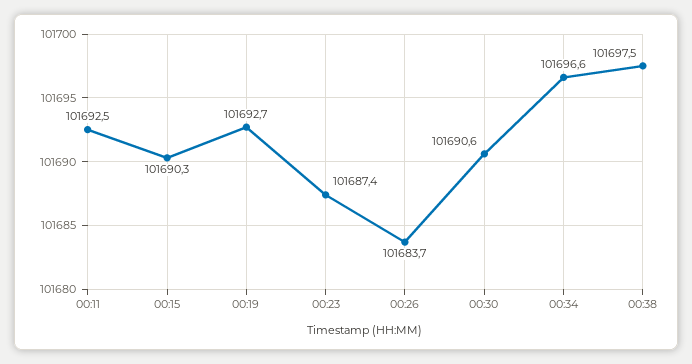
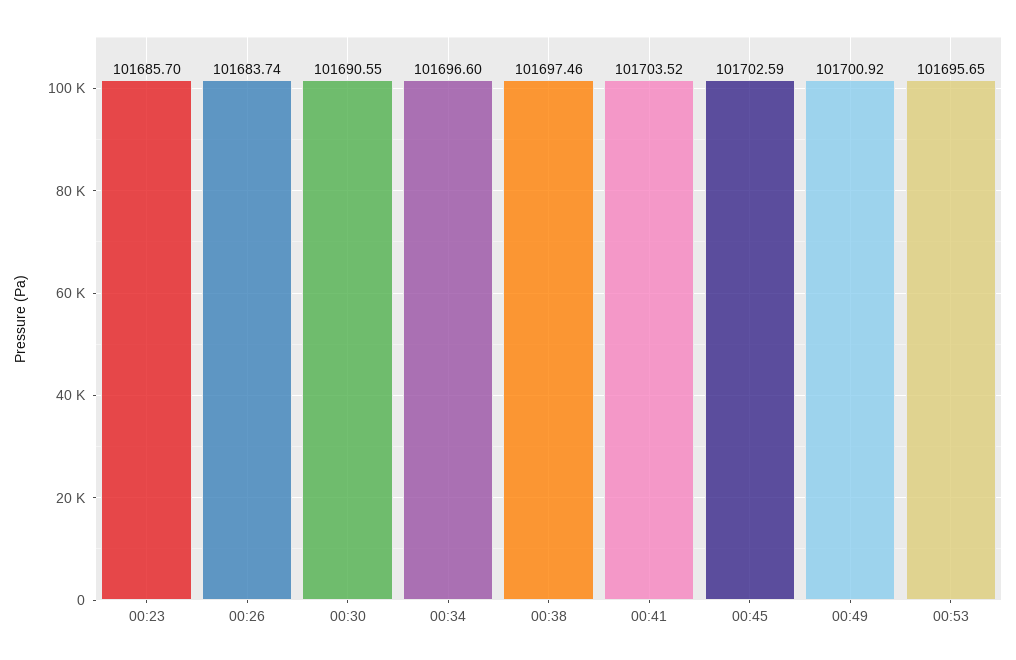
00:11: 101692.5 -> none
00:15: 101690.3 -> none
00:19: 101692.7 -> none
00:23: 101687.4 -> 101685.7
00:41: none -> 101703.52
00:45: none -> 101702.59
00:49: none -> 101700.92
00:53: none -> 101695.65

